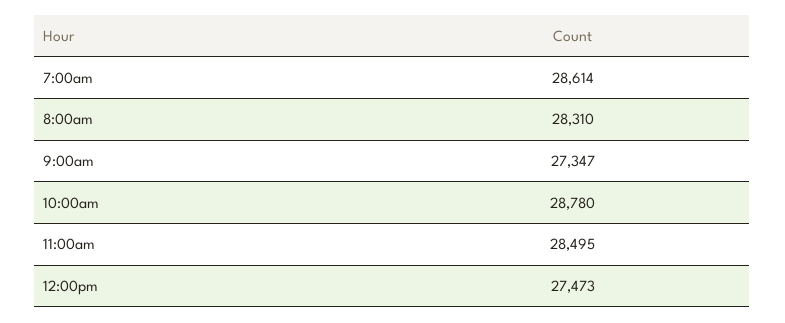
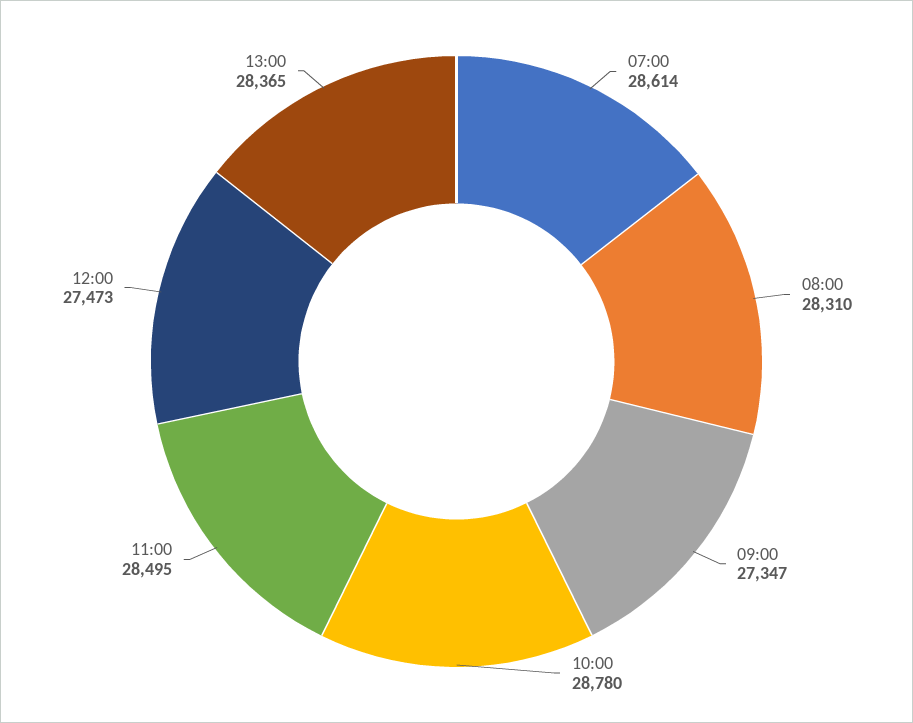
13:00: none -> 28365

